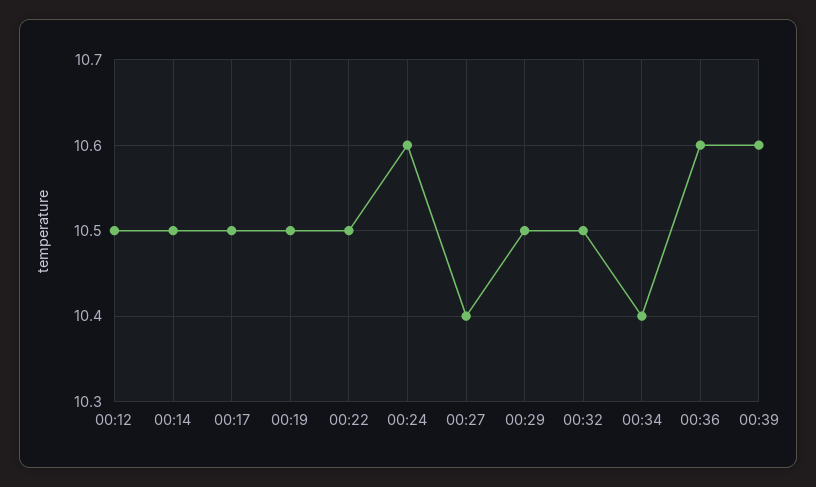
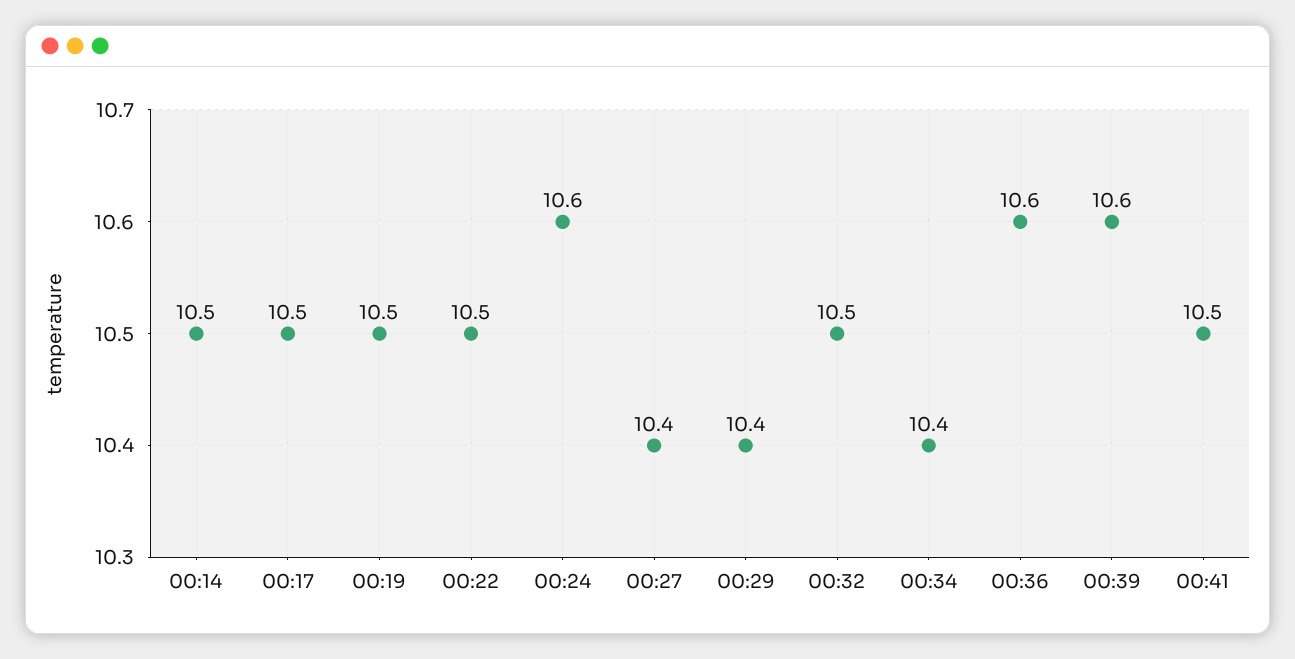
00:12: 10.5 -> none
00:29: 10.5 -> 10.4
00:41: none -> 10.5

